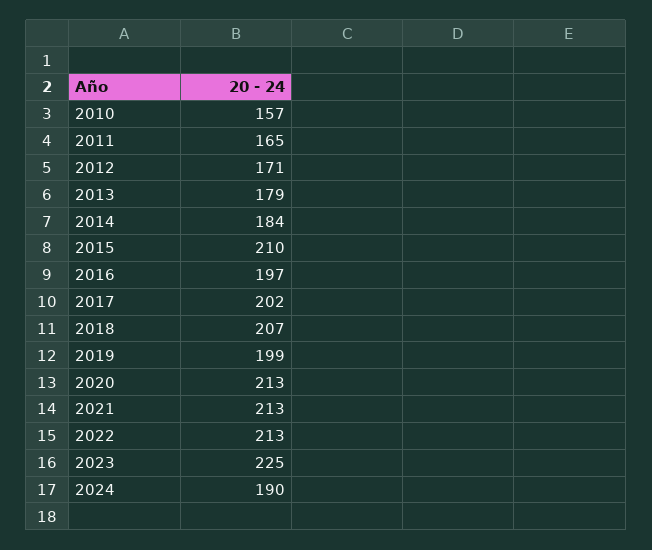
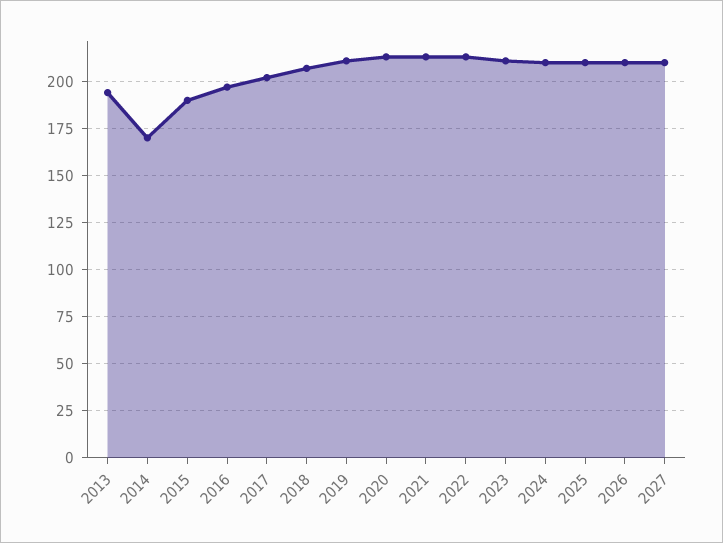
2010: 157 -> none
2011: 165 -> none
2012: 171 -> none
2013: 179 -> 195
2014: 184 -> 170
2015: 210 -> 190
2019: 199 -> 210
2023: 225 -> 210
2024: 190 -> 210
2025: none -> 210
2026: none -> 210
2027: none -> 210

